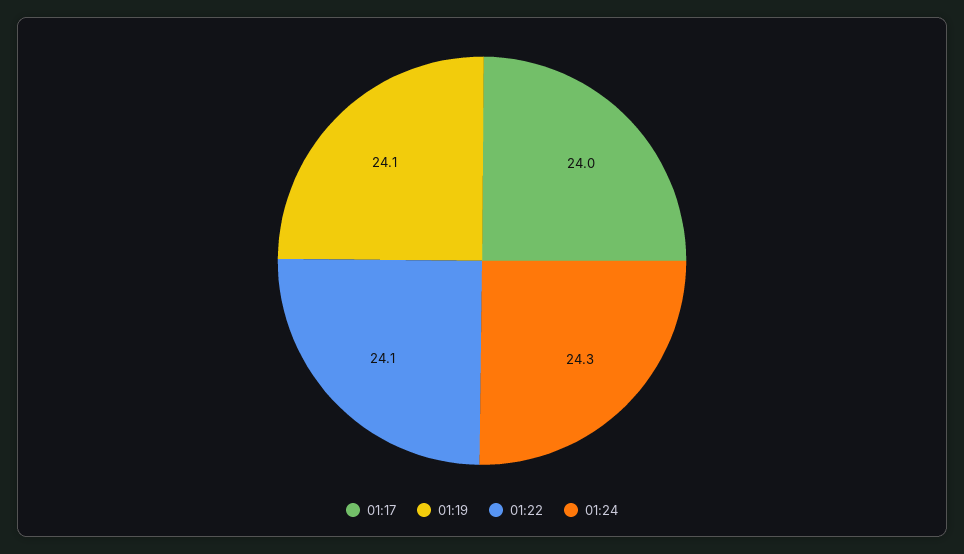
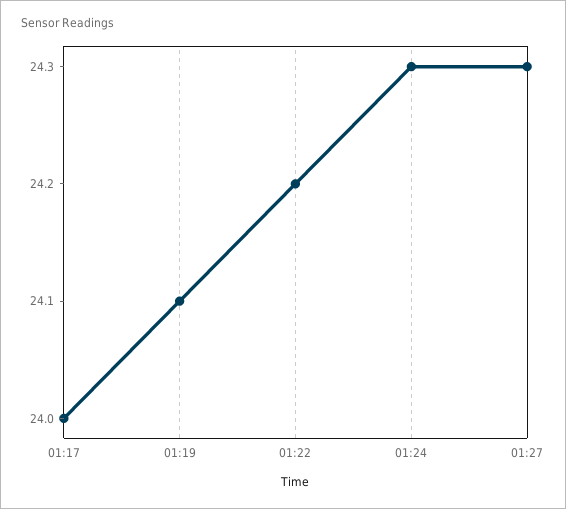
01:22: 24.1 -> 24.2
01:27: none -> 24.3

